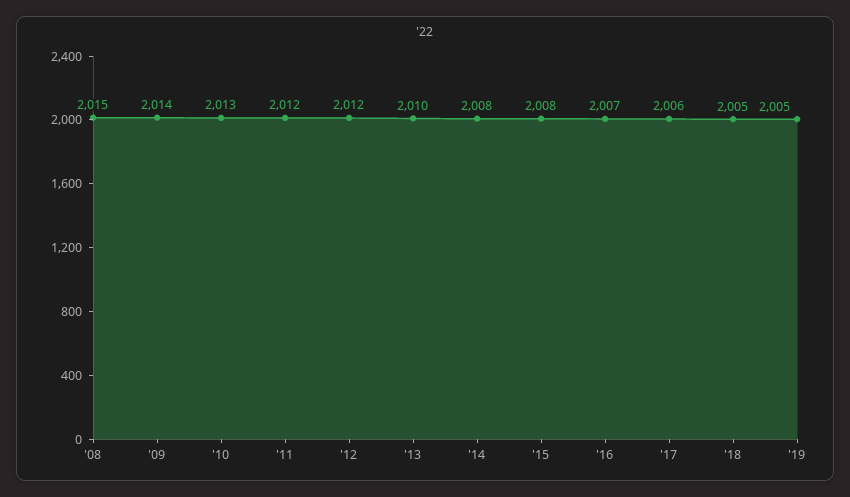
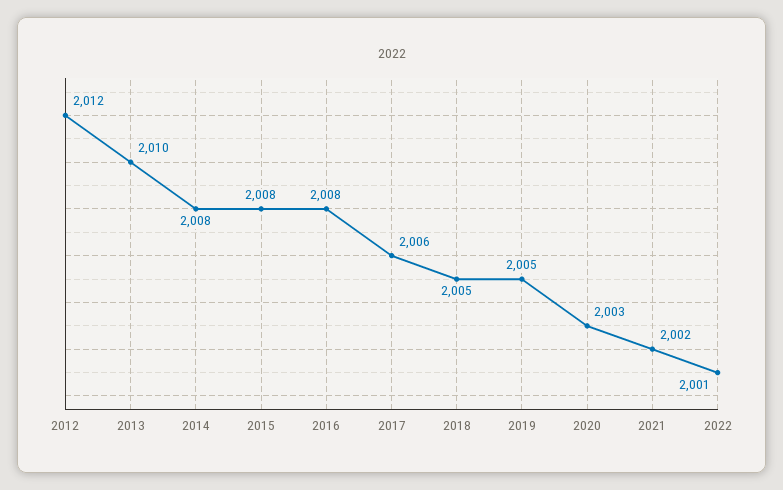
'08: 2015 -> none
'09: 2014 -> none
'10: 2013 -> none
'11: 2012 -> none
'16: 2007 -> 2008
2020: none -> 2003
2021: none -> 2002
2022: none -> 2001

